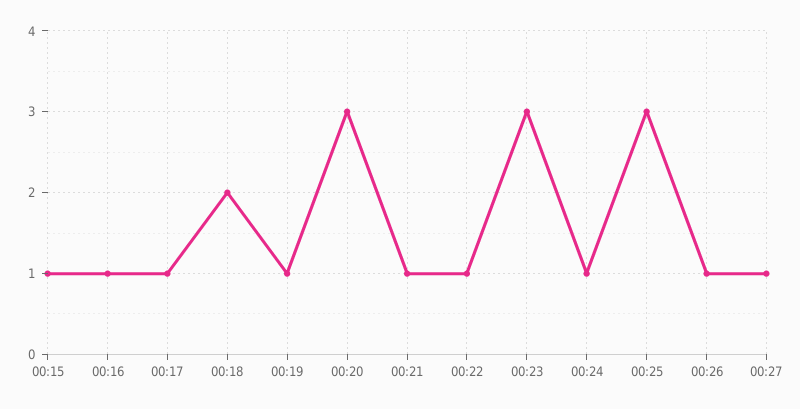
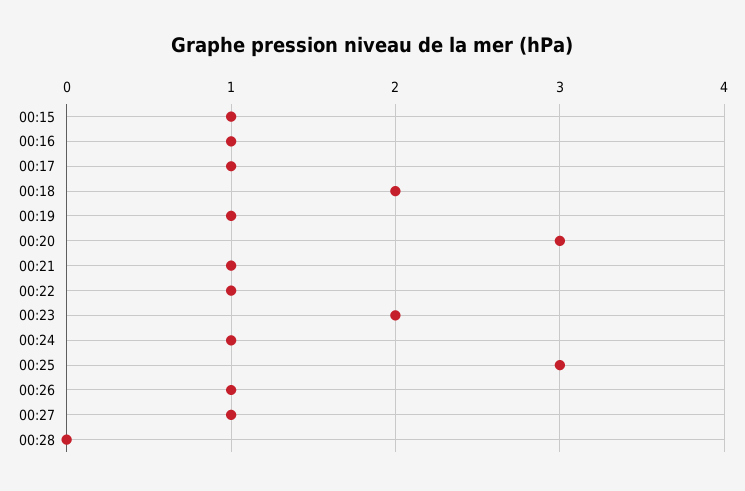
00:23: 3 -> 2
00:28: none -> 0

